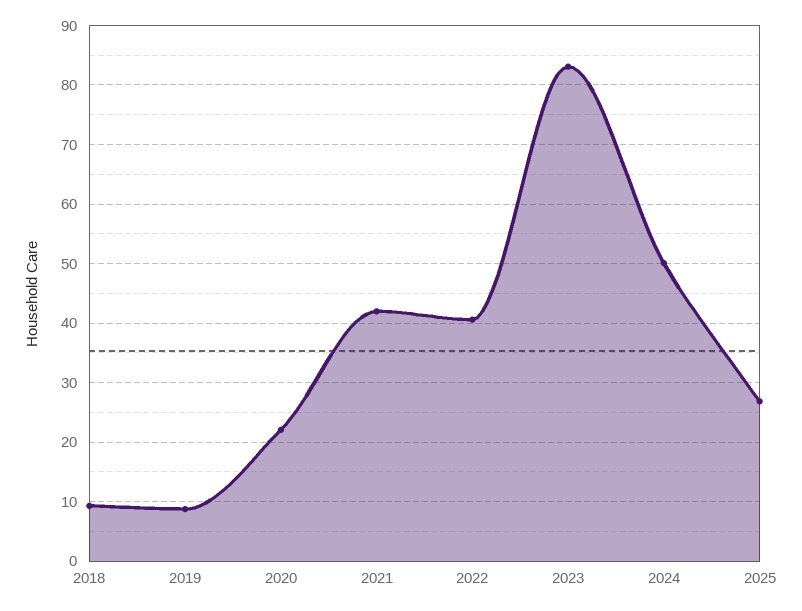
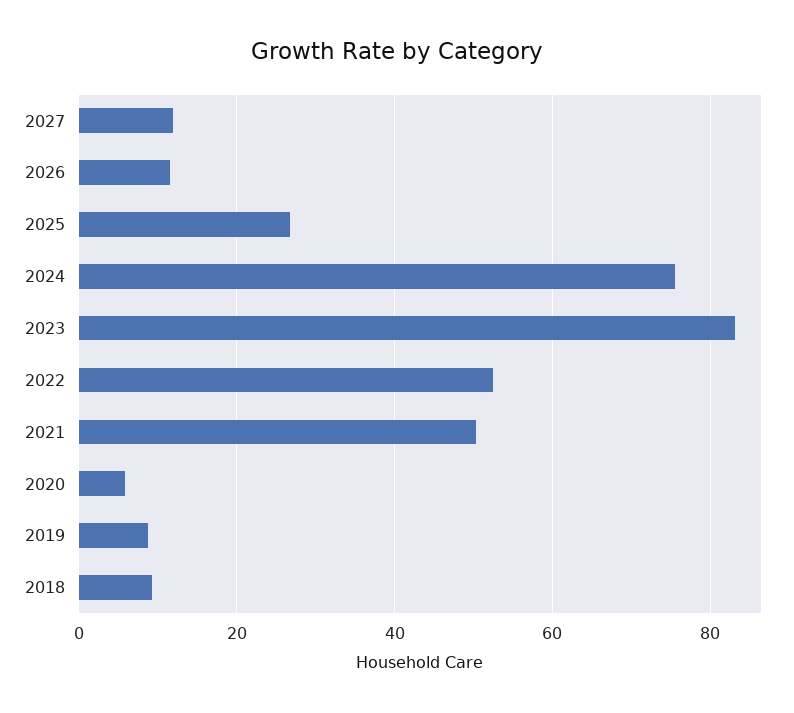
2020: 22 -> 6
2021: 42 -> 50
2022: 40 -> 52
2024: 50 -> 76
2027: none -> 12
2026: none -> 12

